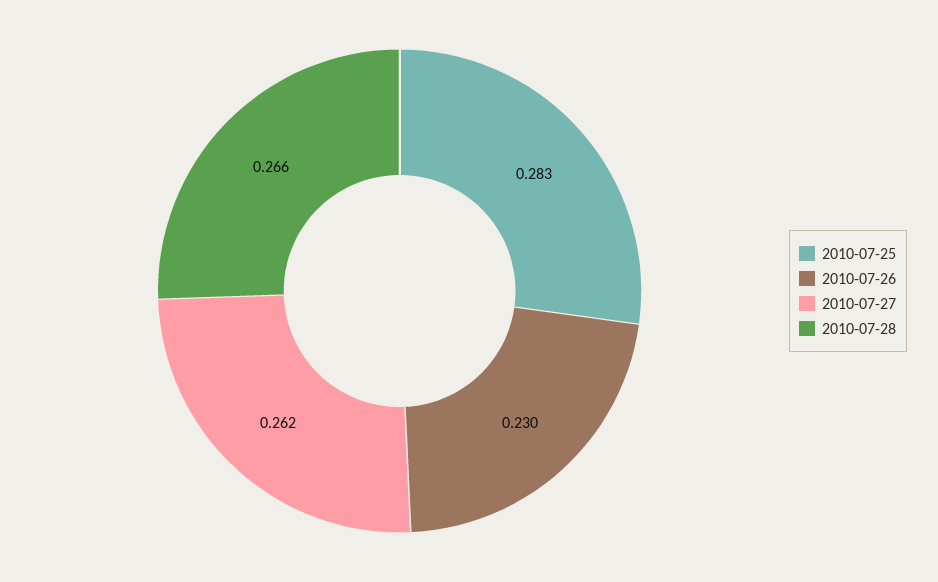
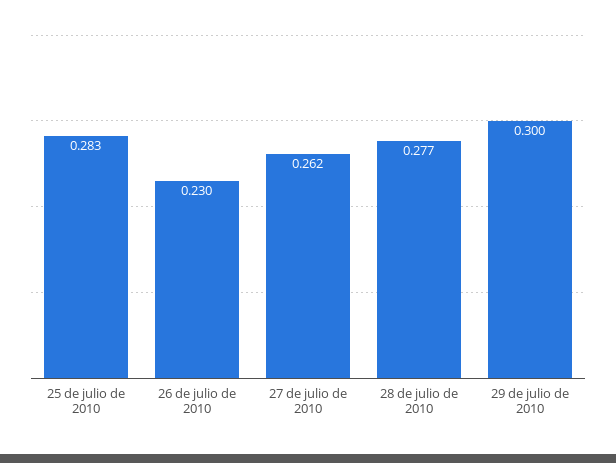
2010-07-28: 0.266 -> 0.277
29 de julio de 2010: none -> 0.3

